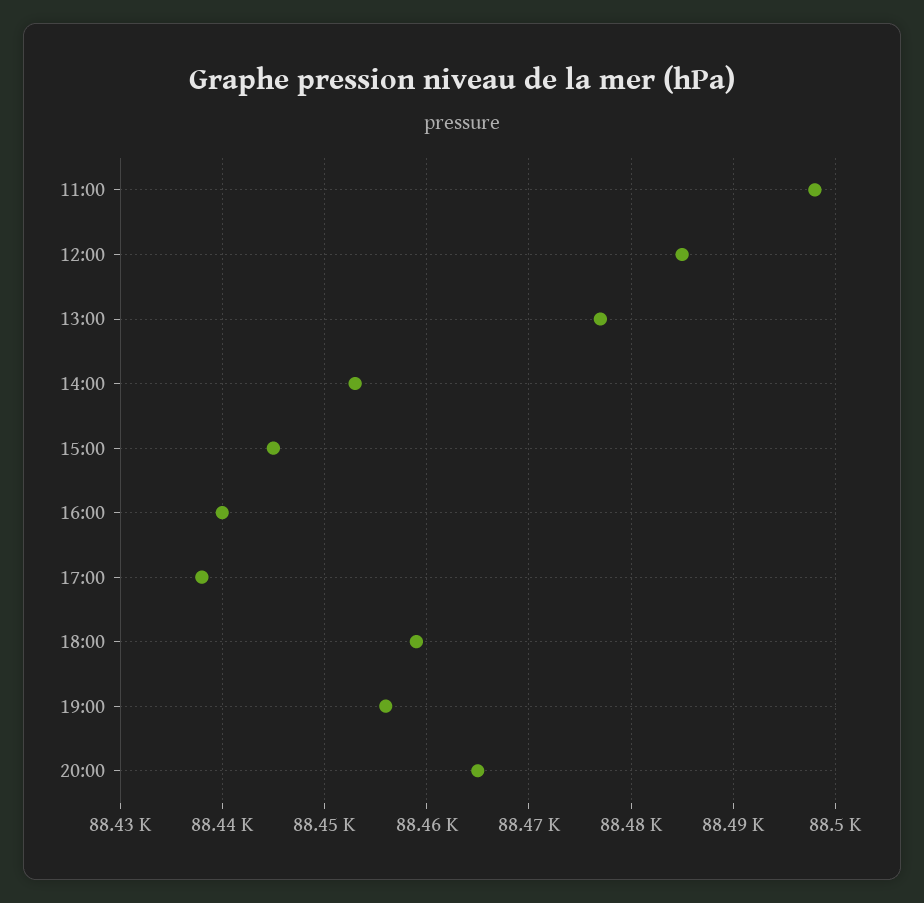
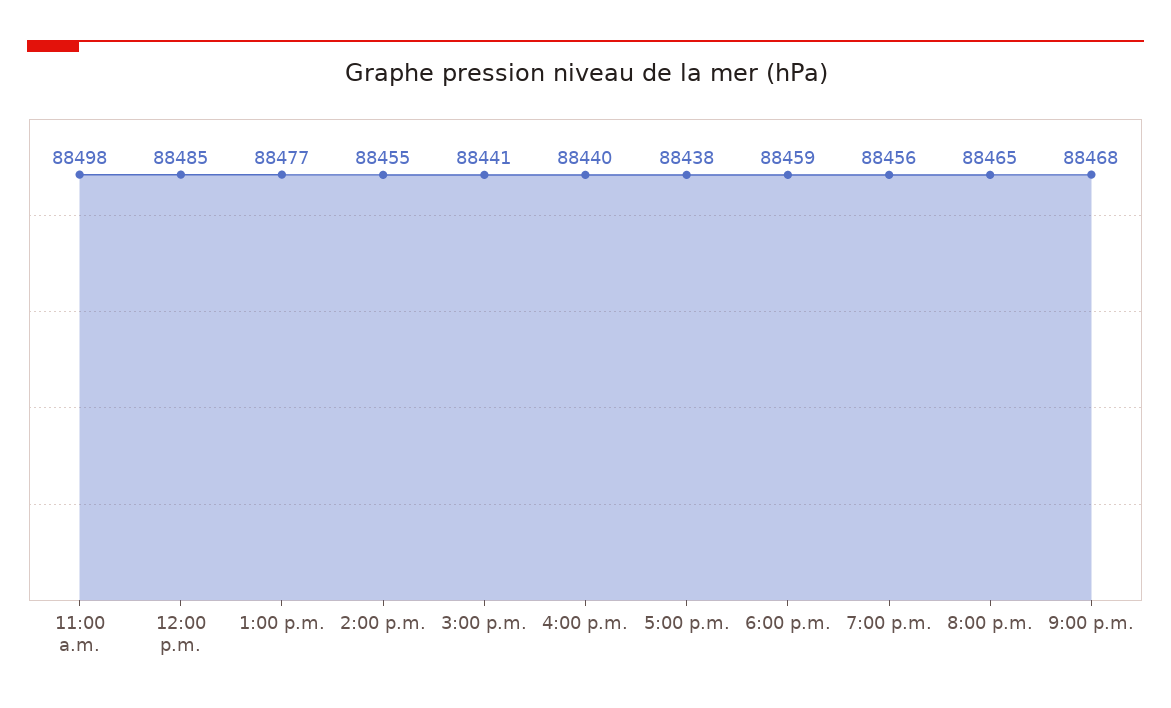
14:00: 88453 -> 88455
15:00: 88445 -> 88441
9:00 p.m.: none -> 88468

